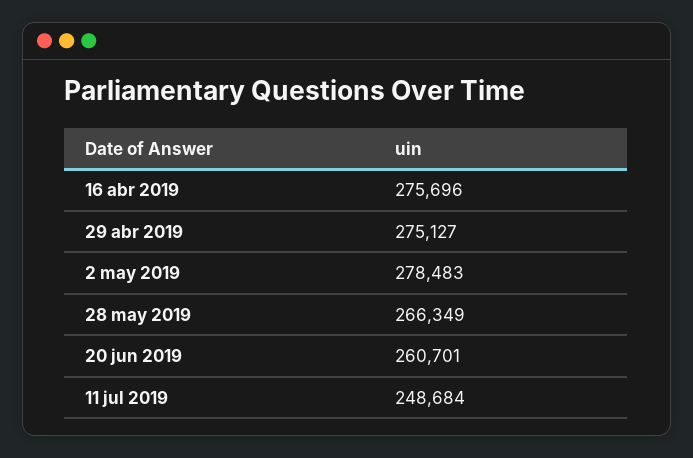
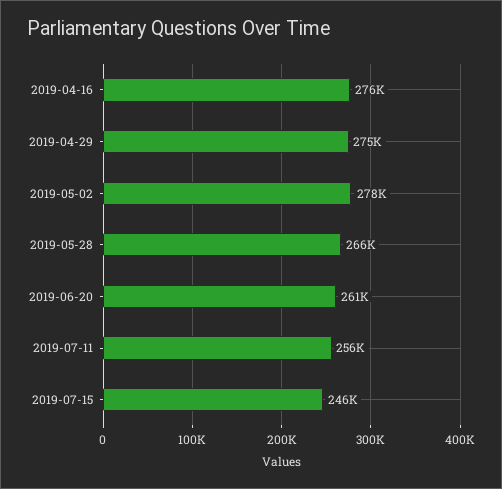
11 jul 2019: 248684 -> 256000
2019-07-15: none -> 246000

